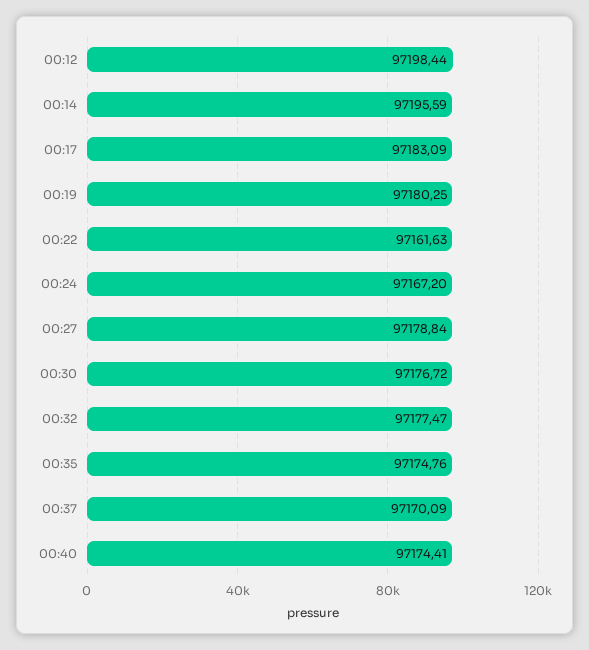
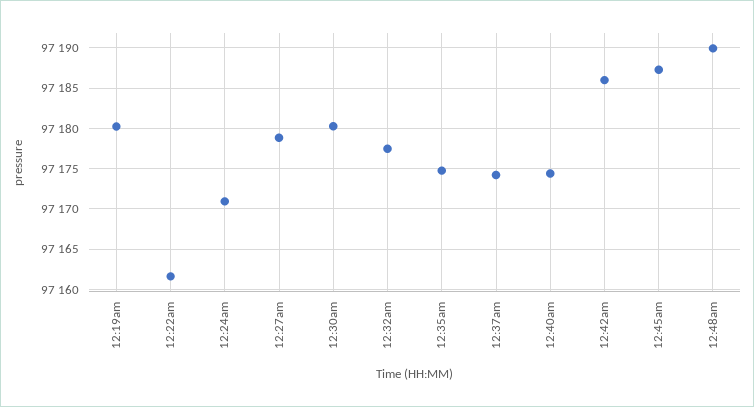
00:12: 97198.44 -> none
00:14: 97195.59 -> none
00:17: 97183.09 -> none
00:24: 97167.2 -> 97171
00:30: 97176.72 -> 97180
00:37: 97170.09 -> 97174
12:42am: none -> 97186
12:45am: none -> 97187
12:48am: none -> 97190

